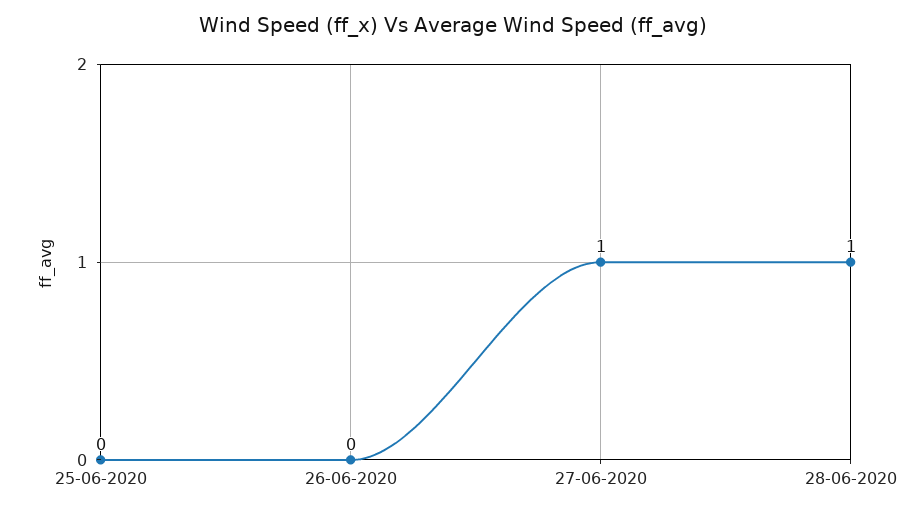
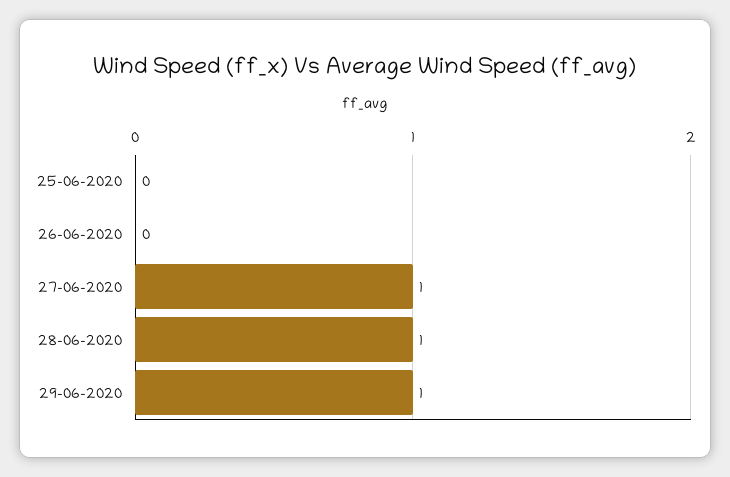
29-06-2020: none -> 1

